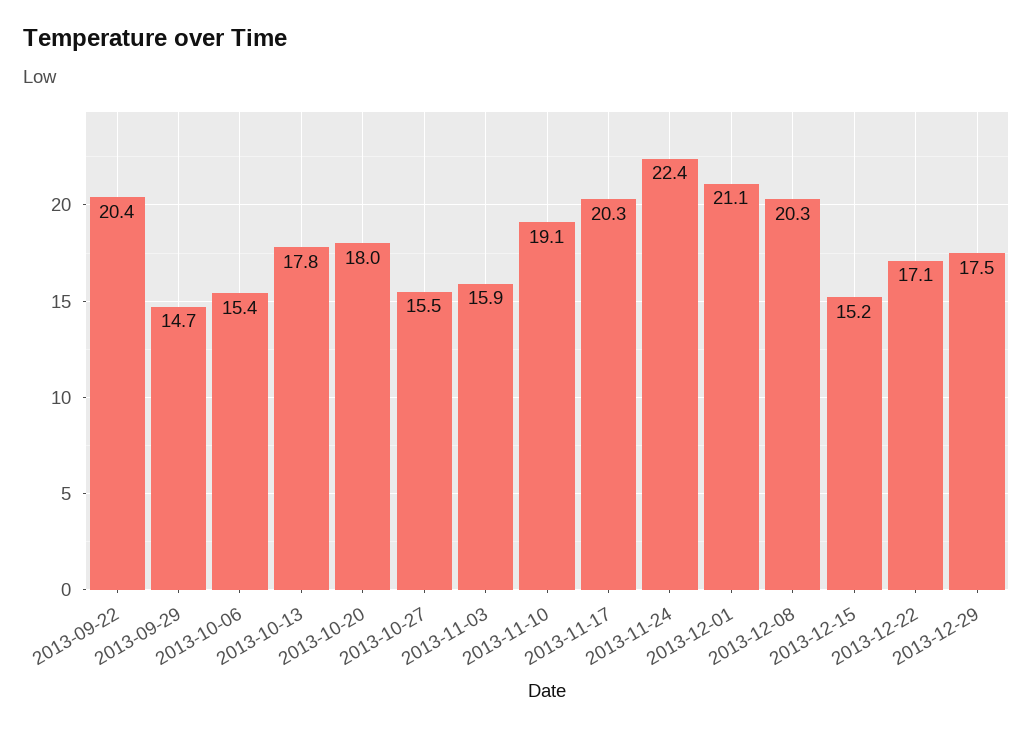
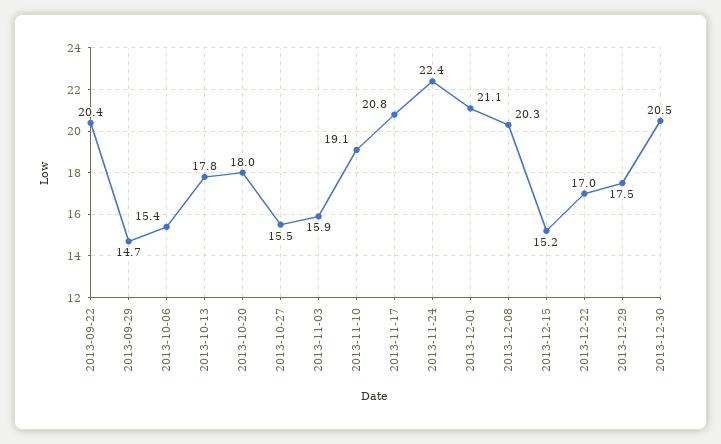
2013-11-17: 20.3 -> 20.8
2013-12-22: 17.1 -> 17
2013-12-30: none -> 20.5

